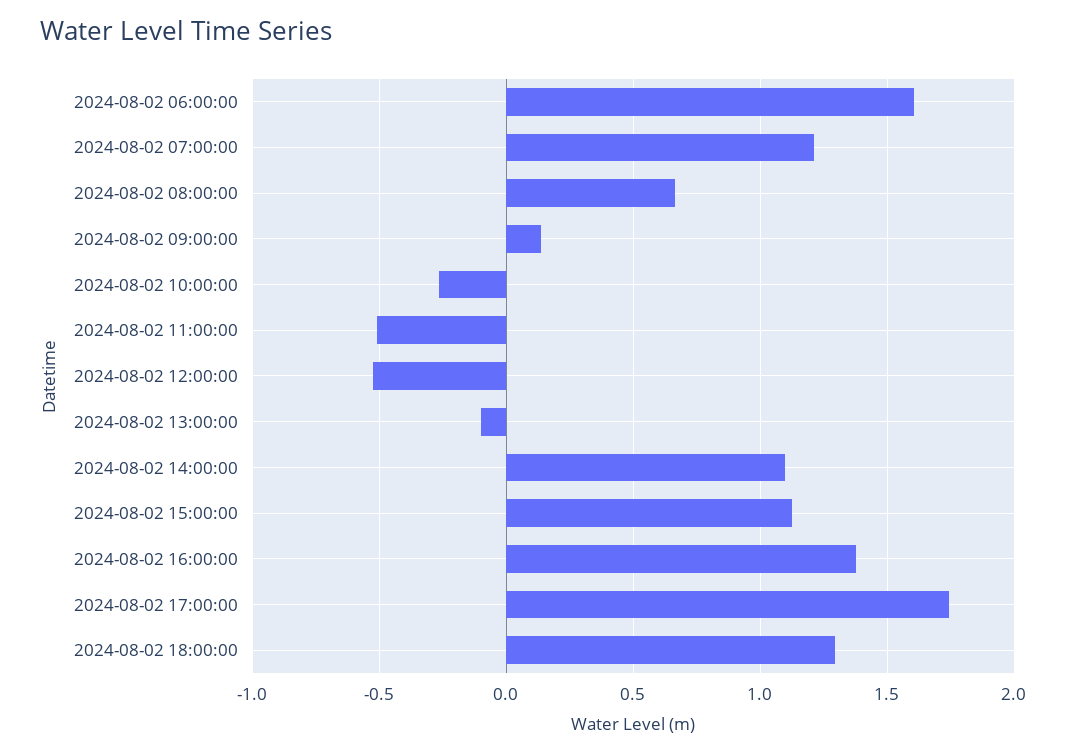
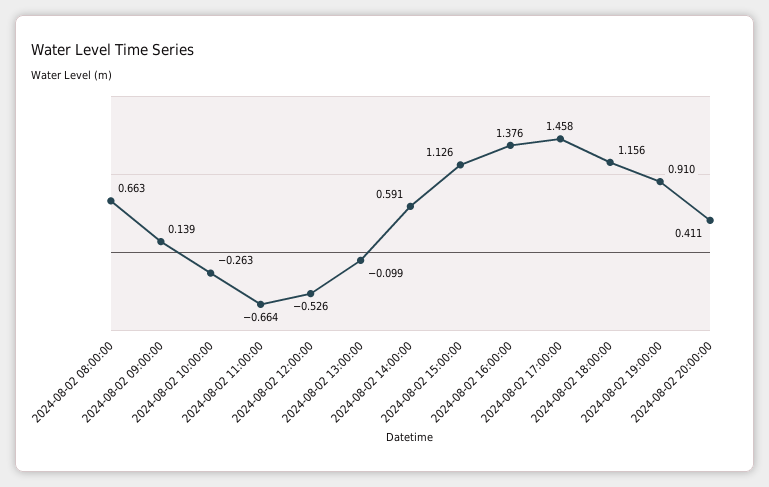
2024-08-02 06:00:00: 1.6 -> none
2024-08-02 07:00:00: 1.2 -> none
2024-08-02 11:00:00: -0.5 -> -0.664
2024-08-02 14:00:00: 1.1 -> 0.591
2024-08-02 17:00:00: 1.75 -> 1.458
2024-08-02 18:00:00: 1.3 -> 1.156
2024-08-02 19:00:00: none -> 0.91
2024-08-02 20:00:00: none -> 0.411

